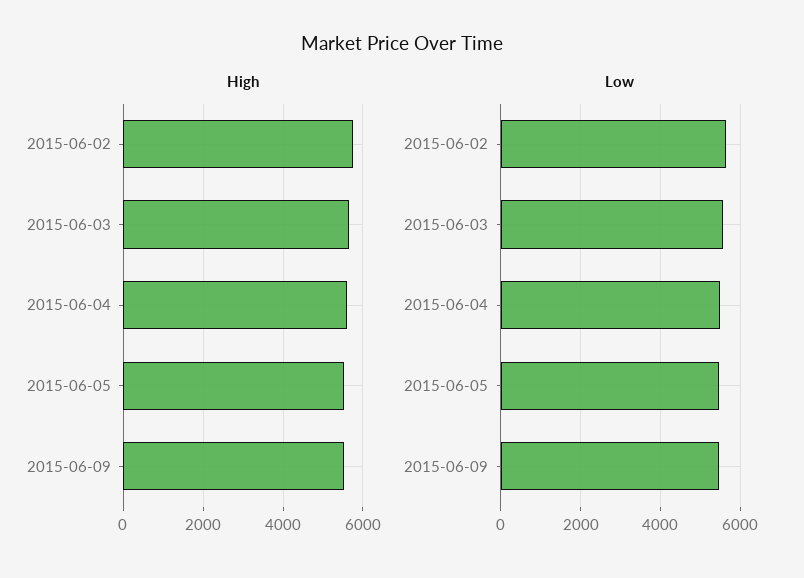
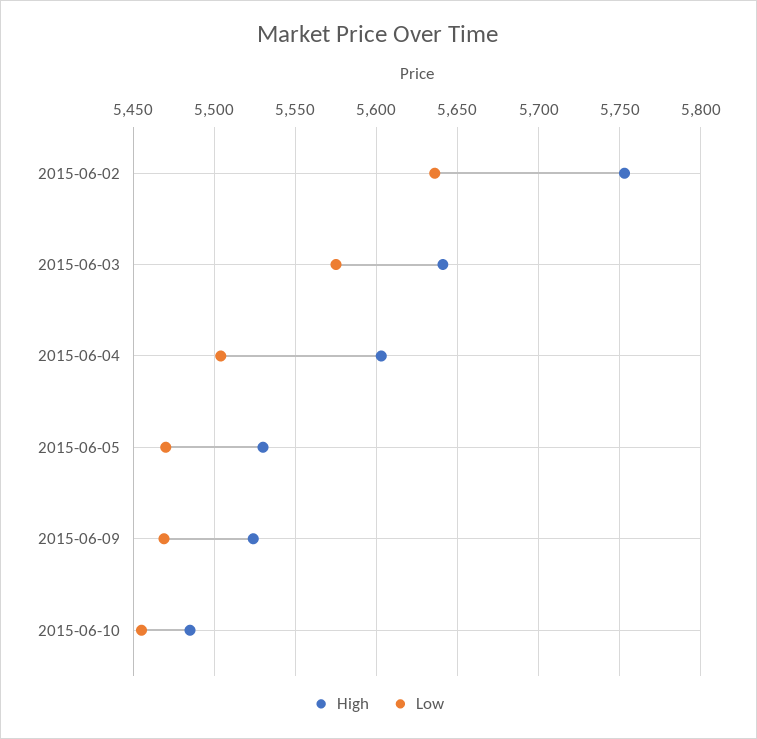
High, 2015-06-10: none -> 5485
Low, 2015-06-10: none -> 5455

